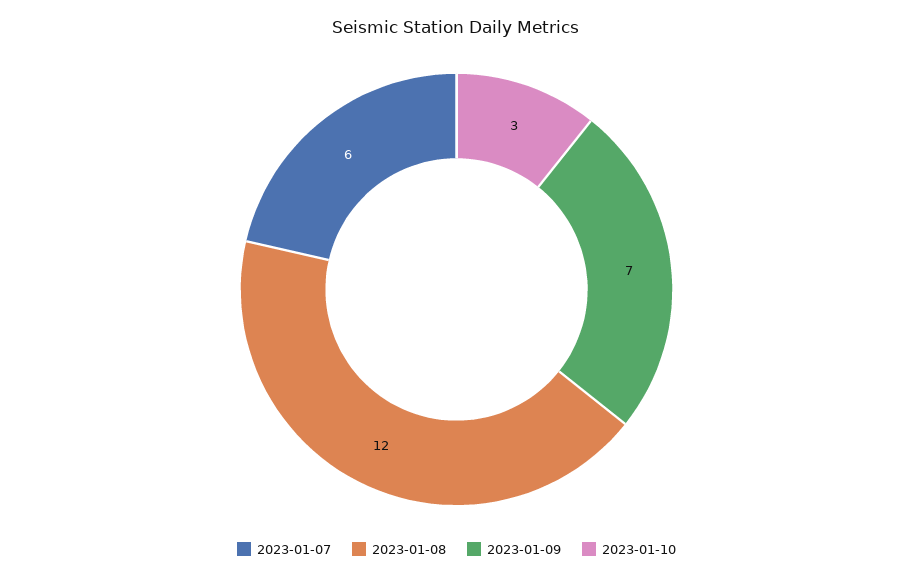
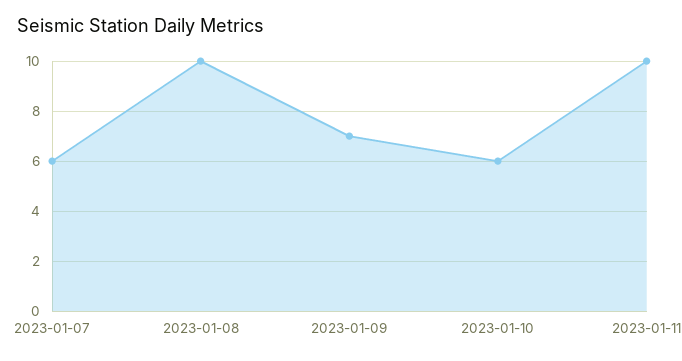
2023-01-08: 12 -> 10
2023-01-10: 3 -> 6
2023-01-11: none -> 10

